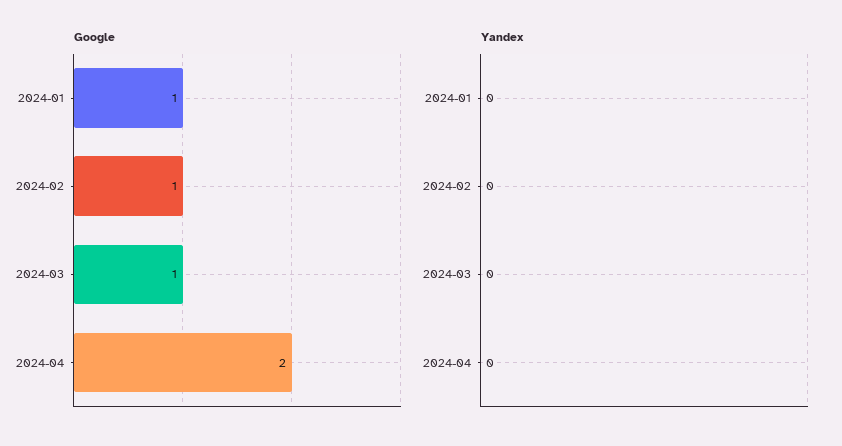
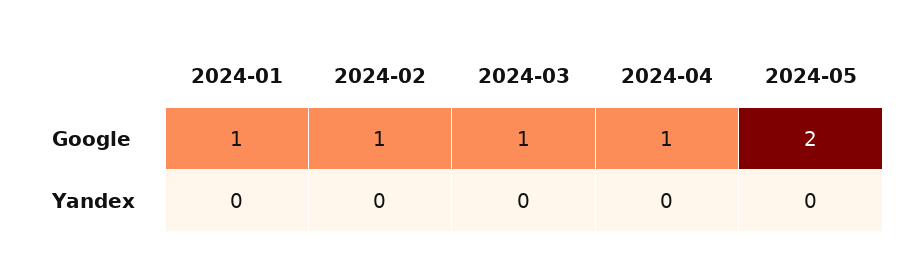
Google, 2024-04: 2 -> 1
Google, 2024-05: none -> 2
Yandex, 2024-05: none -> 0

